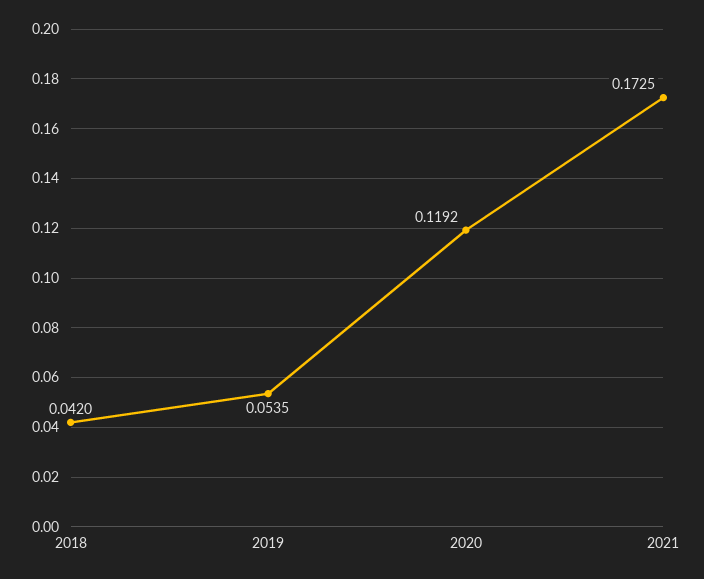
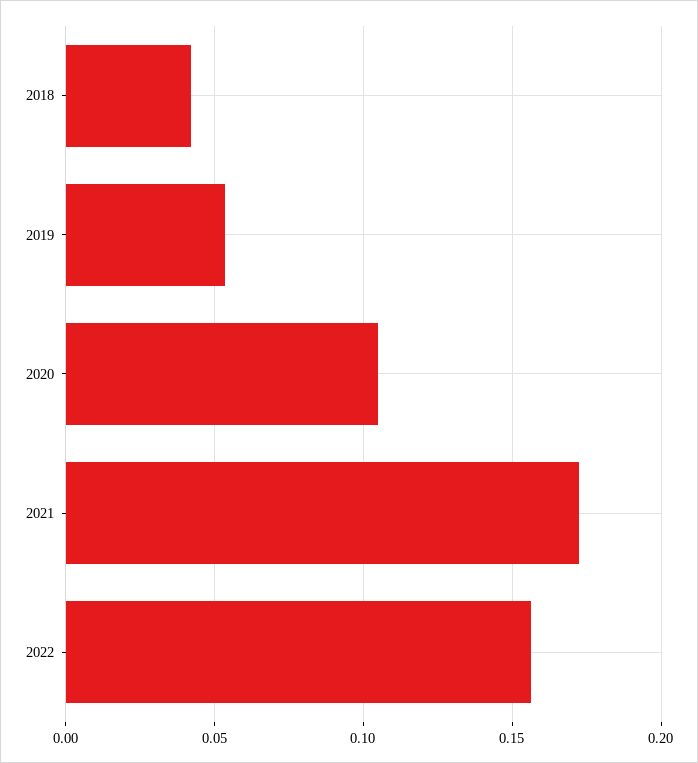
2020: 0.1192 -> 0.105
2022: none -> 0.155

